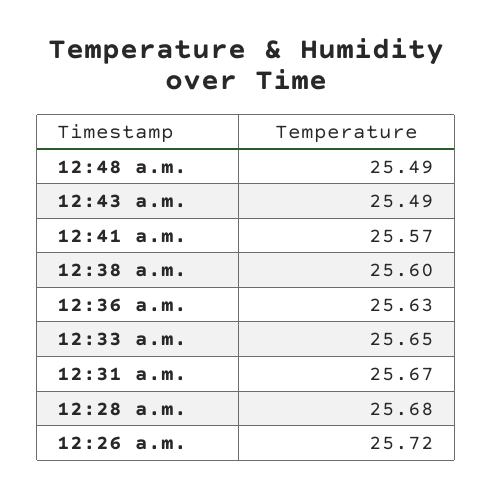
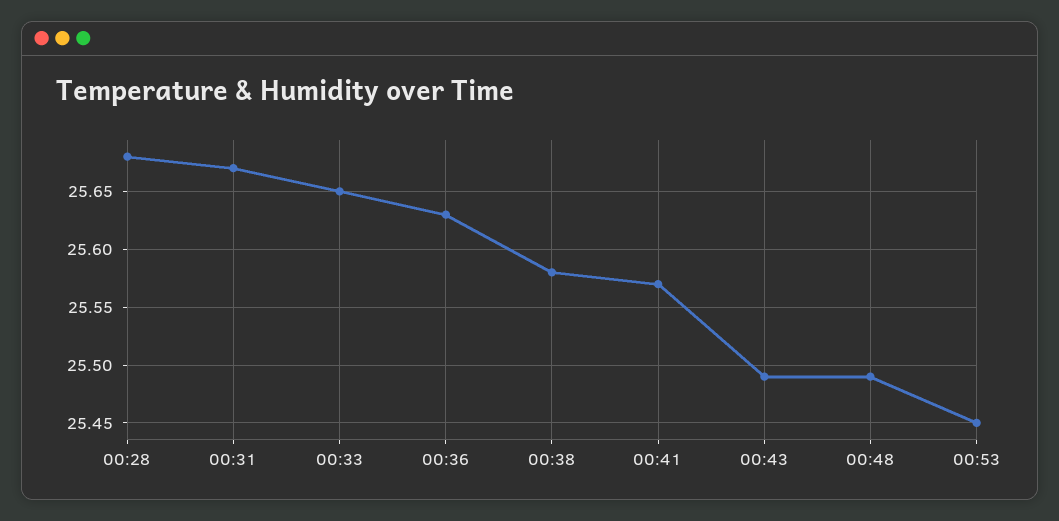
12:38 a.m.: 25.6 -> 25.58
12:26 a.m.: 25.72 -> none
00:53: none -> 25.45

